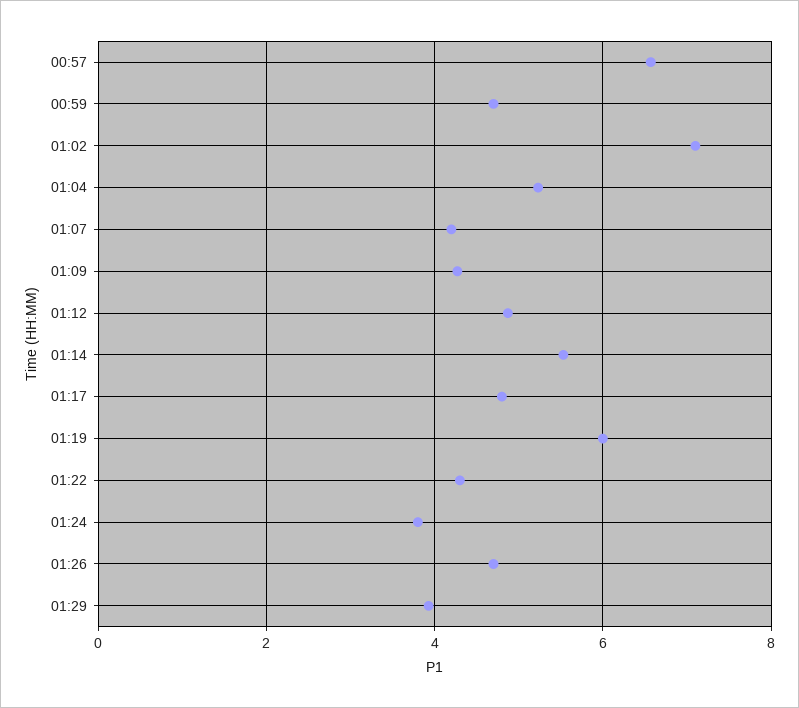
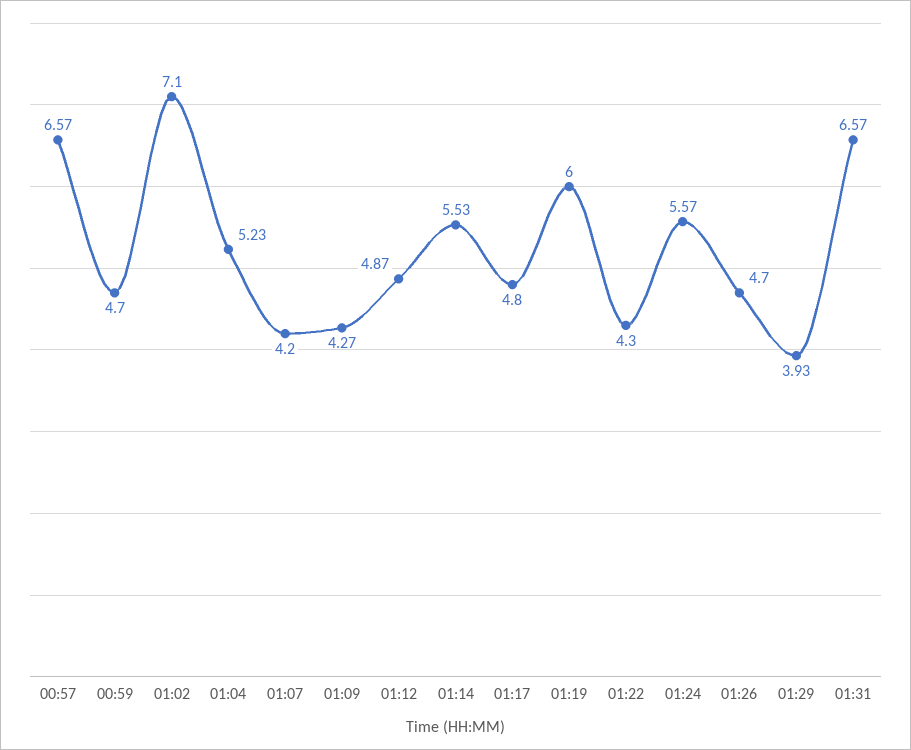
01:24: 3.8 -> 5.57
01:31: none -> 6.57

